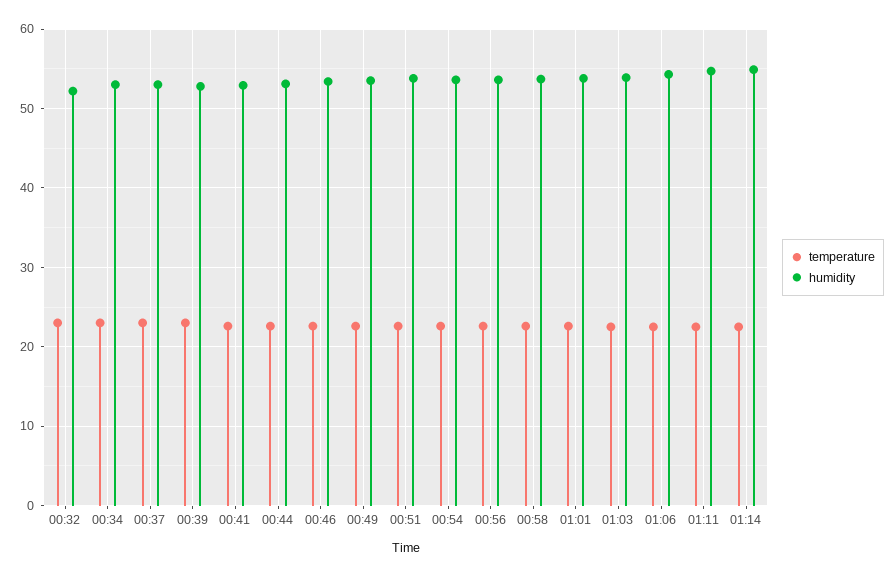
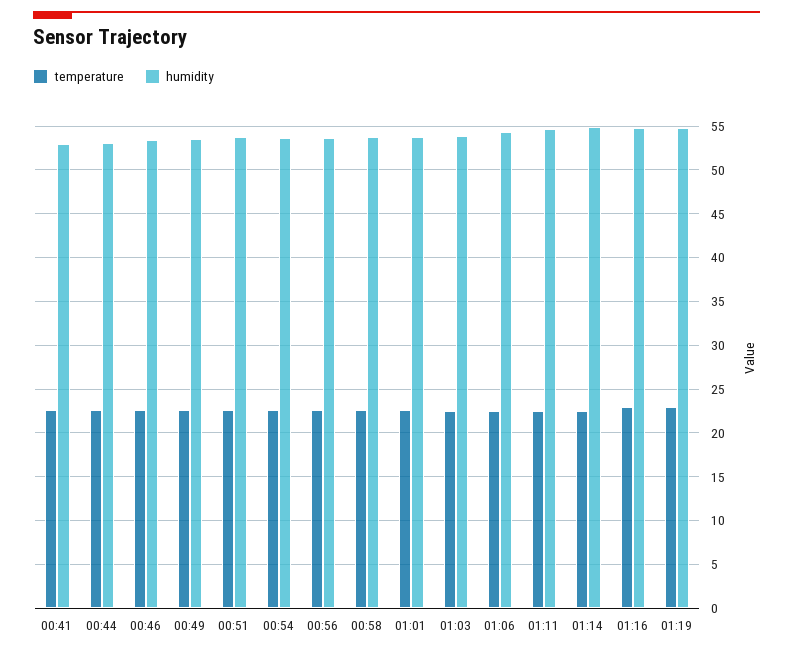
temperature, 00:32: 23 -> none
humidity, 00:32: 52 -> none
temperature, 00:34: 23 -> none
humidity, 00:34: 53 -> none
temperature, 00:37: 23 -> none
humidity, 00:37: 53 -> none
temperature, 00:39: 23 -> none
humidity, 00:39: 53 -> none
temperature, 01:16: none -> 23
humidity, 01:16: none -> 55
temperature, 01:19: none -> 23
humidity, 01:19: none -> 55

